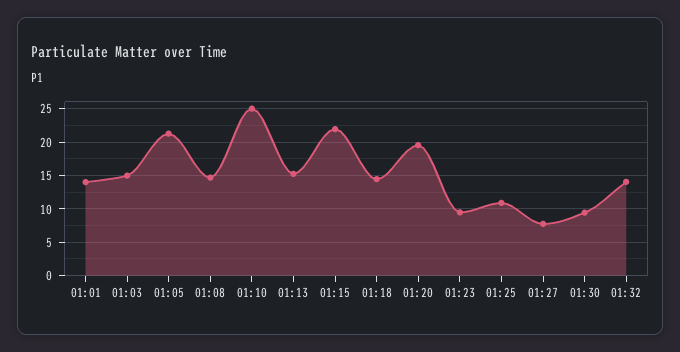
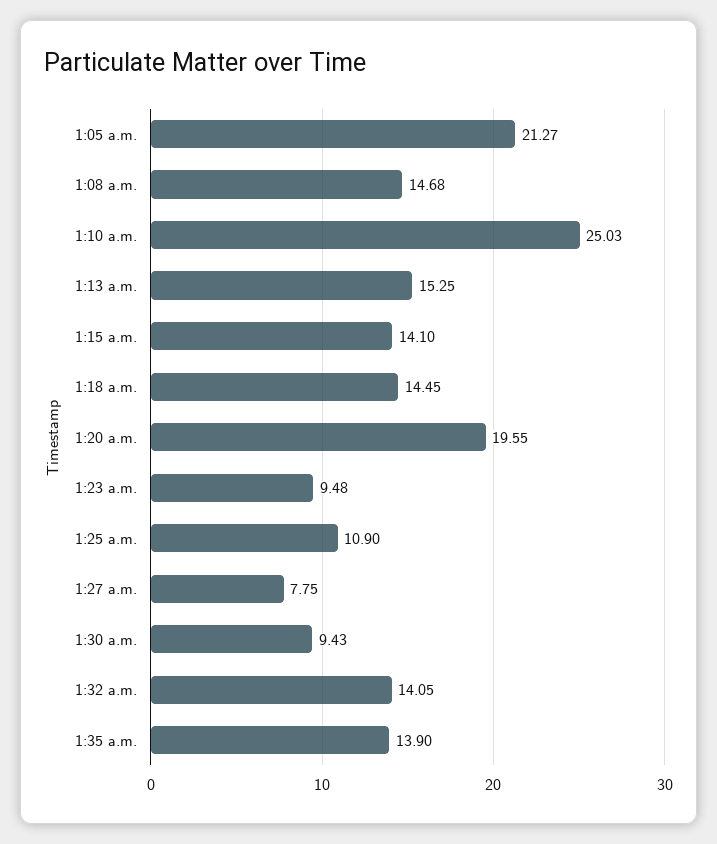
01:01: 14 -> none
01:03: 15 -> none
01:15: 22 -> 14.1
1:35 a.m.: none -> 13.9

